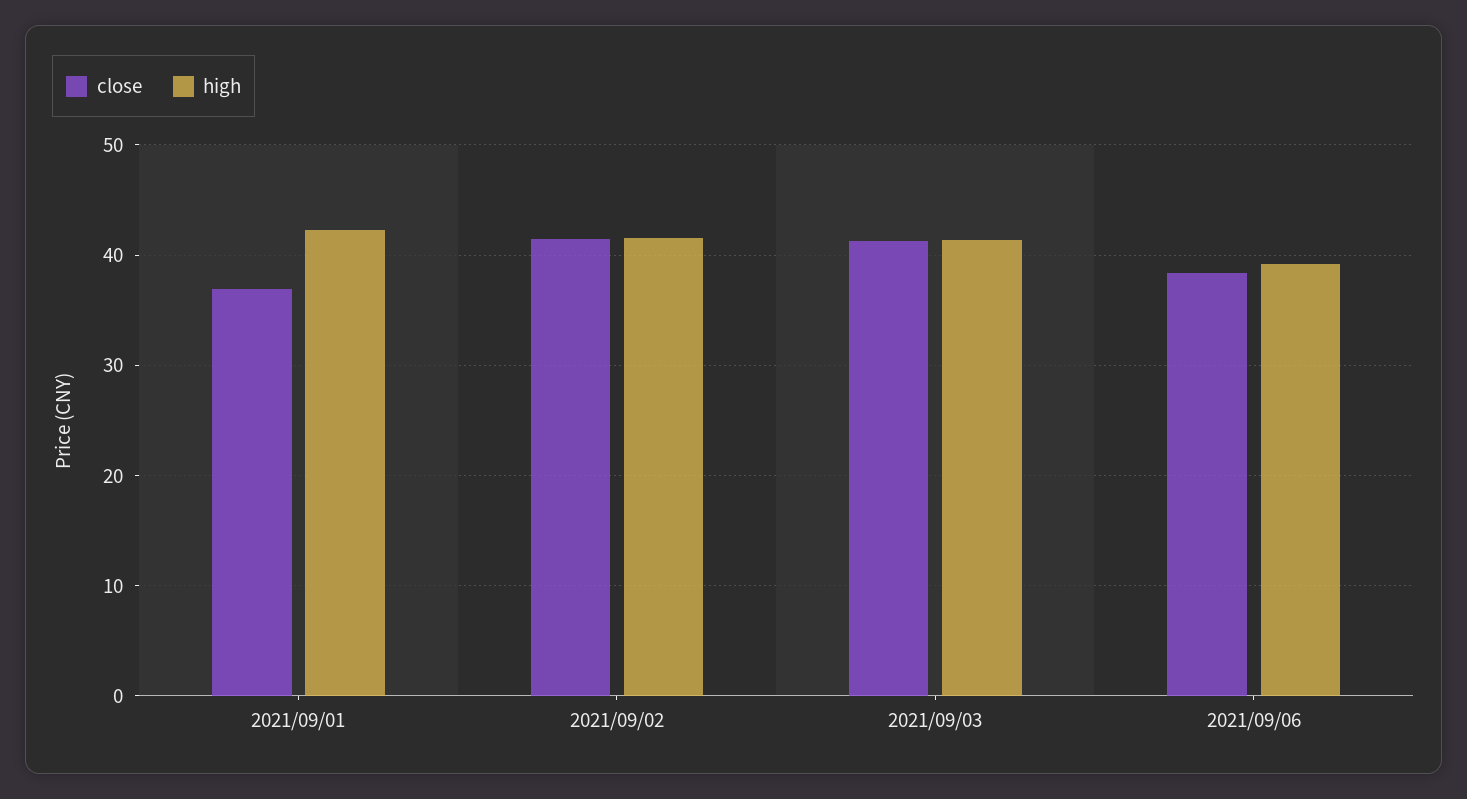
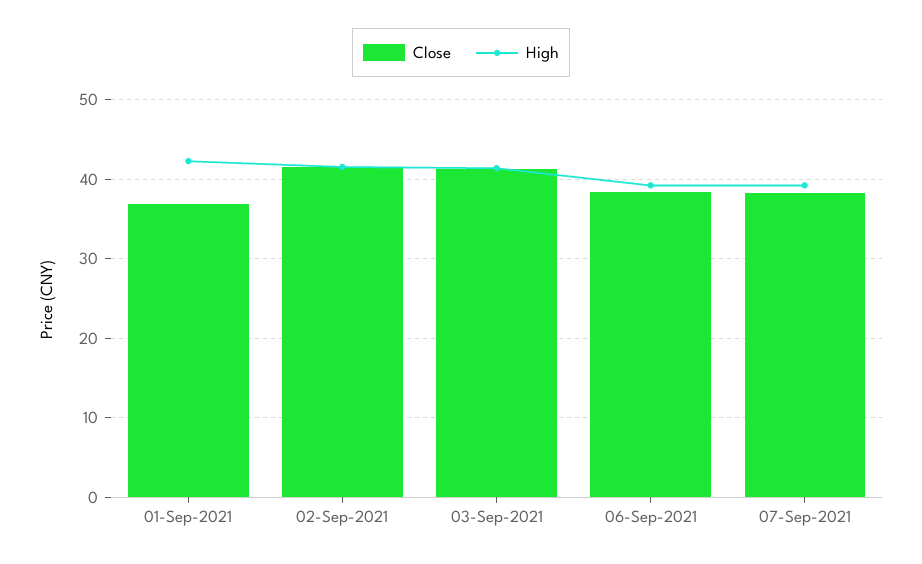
close, 07-Sep-2021: none -> 38
high, 07-Sep-2021: none -> 39

